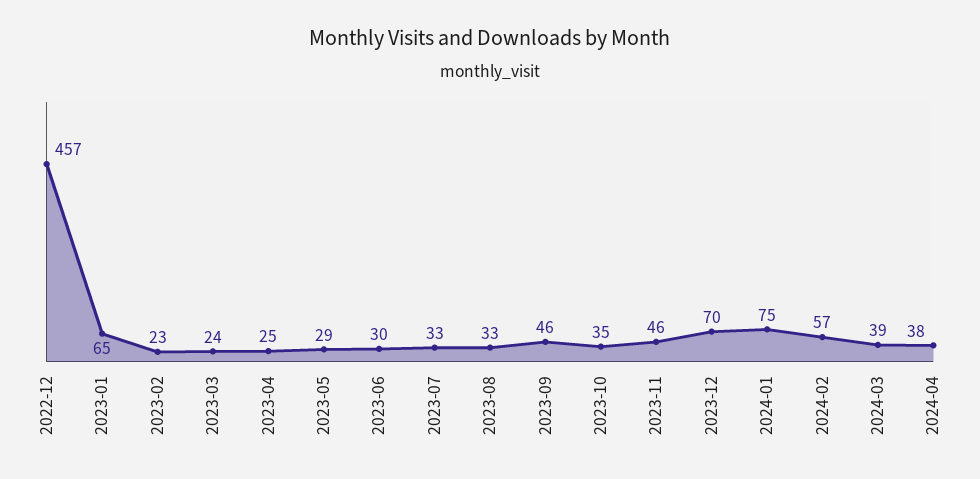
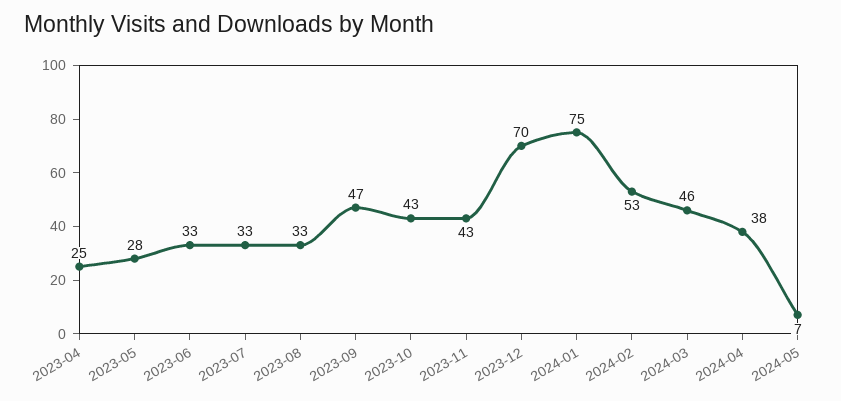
2022-12: 457 -> none
2023-01: 65 -> none
2023-02: 23 -> none
2023-03: 24 -> none
2023-05: 29 -> 28
2023-06: 30 -> 33
2023-09: 46 -> 47
2023-10: 35 -> 43
2023-11: 46 -> 43
2024-02: 57 -> 53
2024-03: 39 -> 46
2024-05: none -> 7

